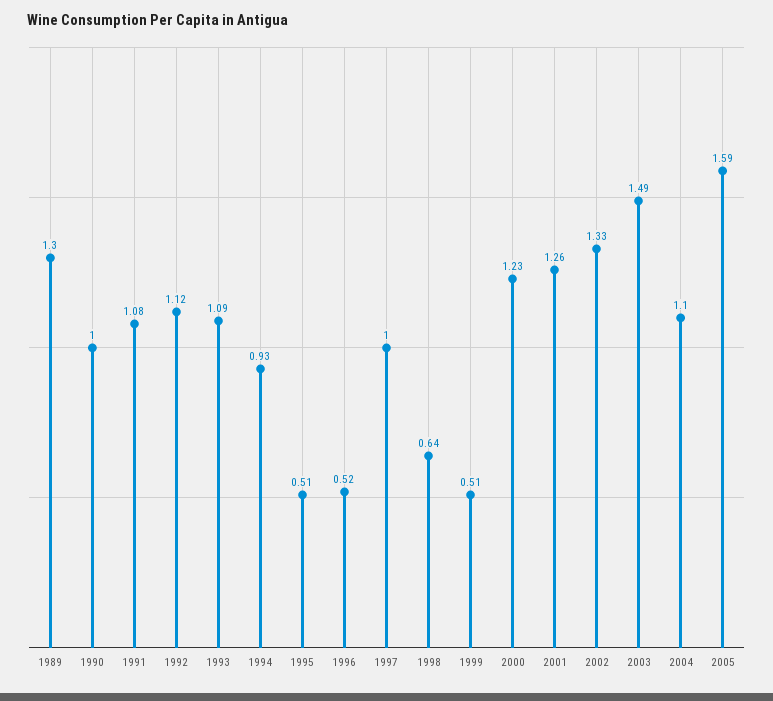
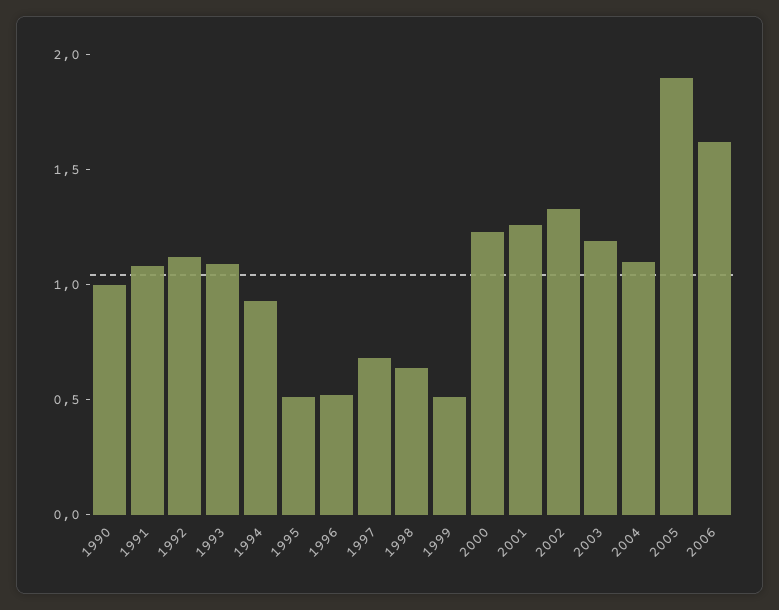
1989: 1.3 -> none
1997: 1 -> 0.7
2003: 1.49 -> 1.2
2005: 1.59 -> 1.9
2006: none -> 1.6

